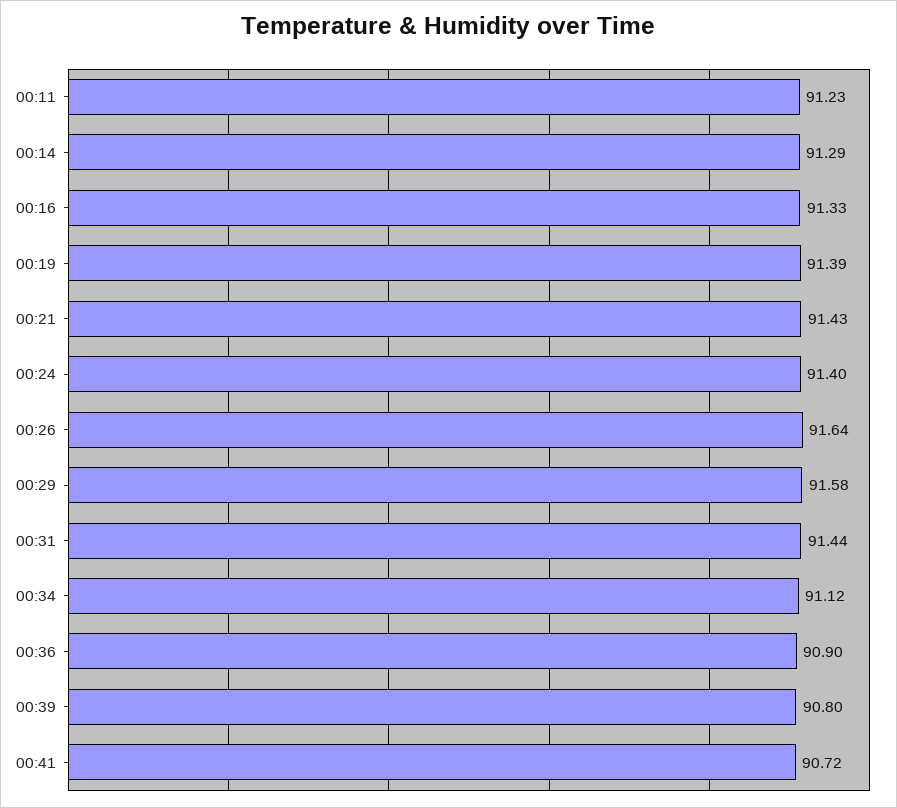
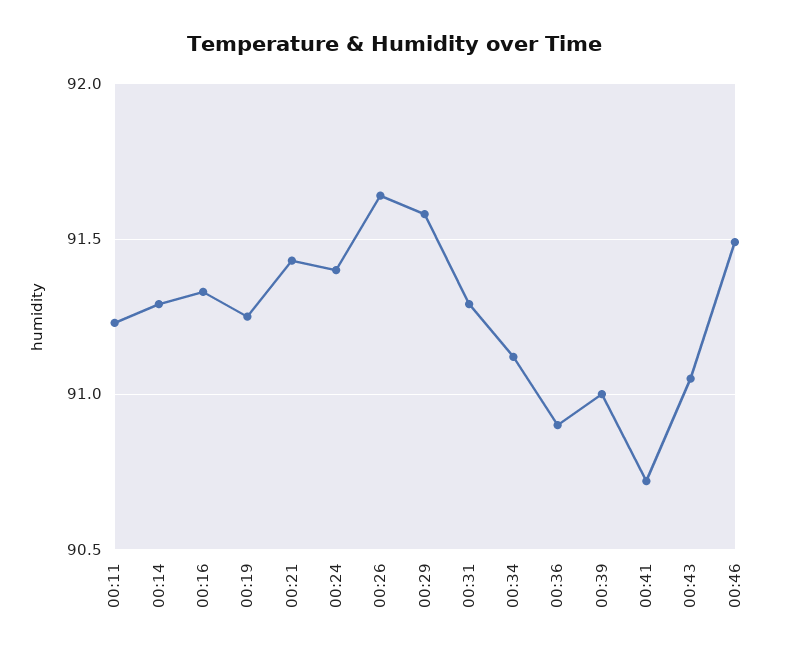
00:19: 91.39 -> 91.25
00:31: 91.44 -> 91.3
00:39: 90.8 -> 91
00:43: none -> 91.05
00:46: none -> 91.5

